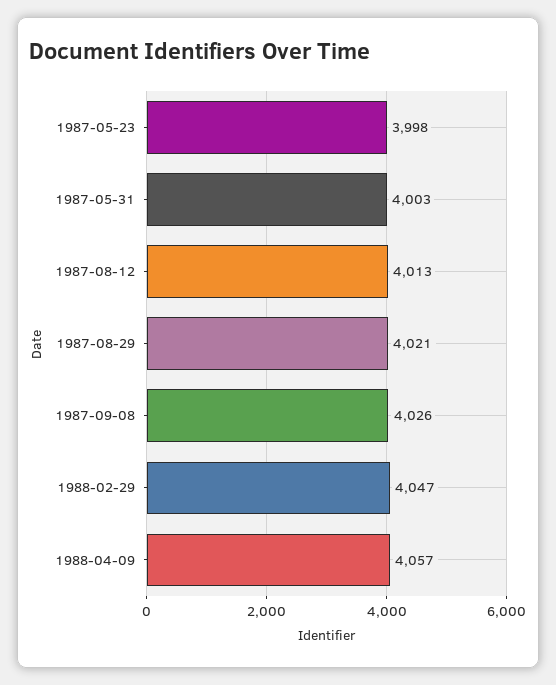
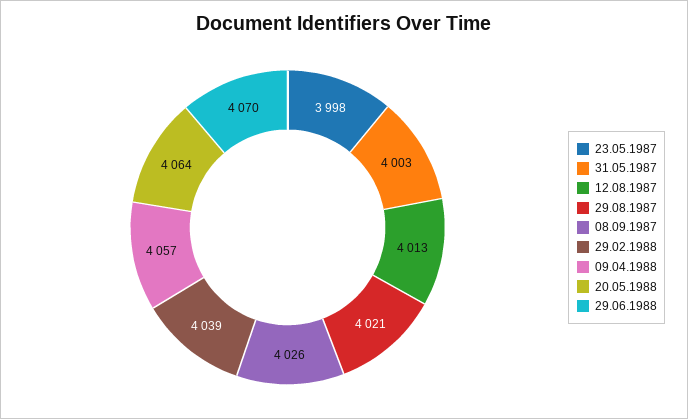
1988-02-29: 4047 -> 4039
20.05.1988: none -> 4064
29.06.1988: none -> 4070

